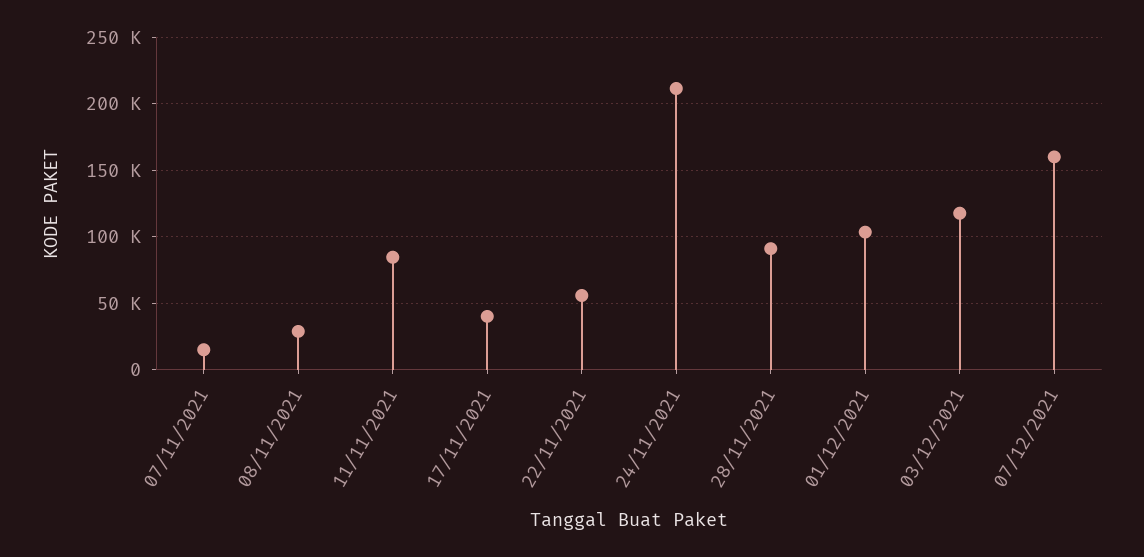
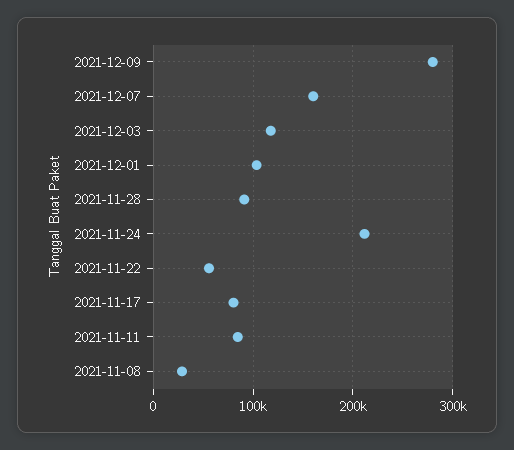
07/11/2021: 15000 -> none
17/11/2021: 40000 -> 80000
2021-12-09: none -> 280000

